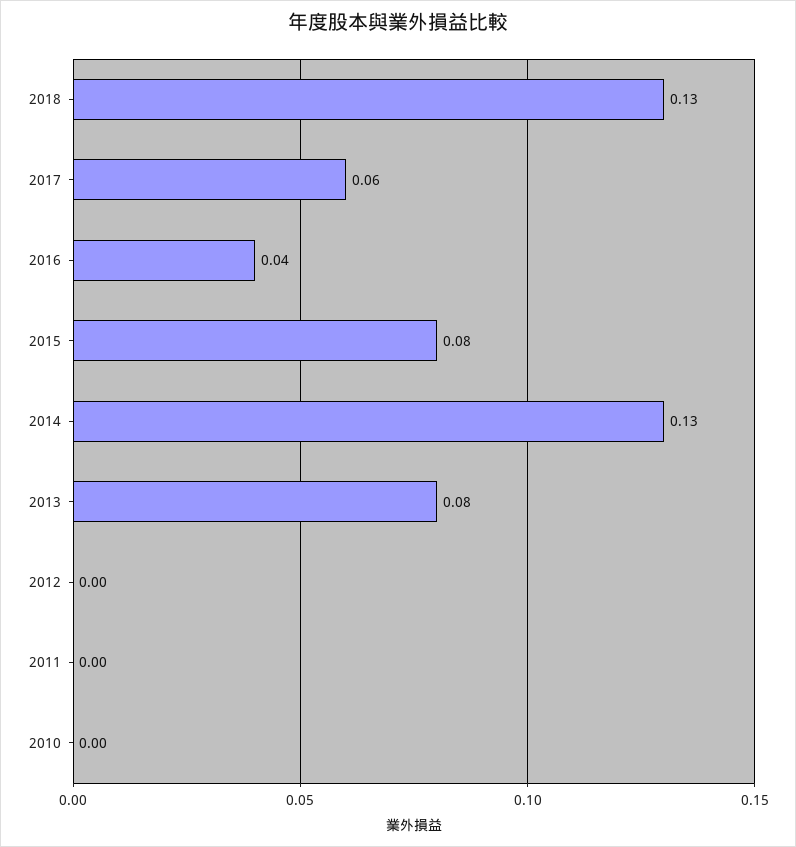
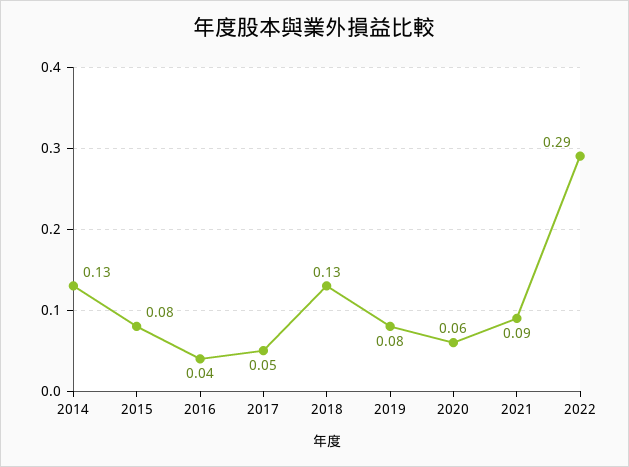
2017: 0.06 -> 0.05
2013: 0.08 -> none
2012: 0 -> none
2011: 0 -> none
2010: 0 -> none
2019: none -> 0.08
2020: none -> 0.06
2021: none -> 0.09
2022: none -> 0.29

